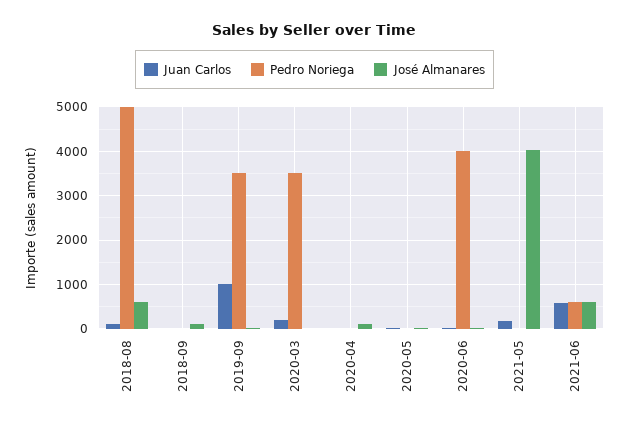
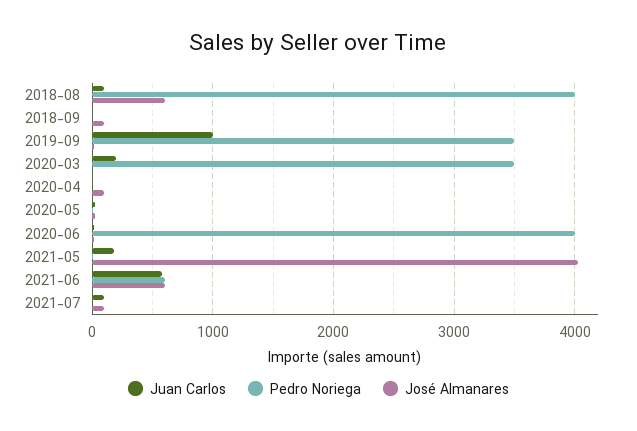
Pedro Noriega, 2018-08: 5000 -> 4000
Juan Carlos, 2021-07: none -> 100
Pedro Noriega, 2021-07: none -> 0
José Almanares, 2021-07: none -> 100

